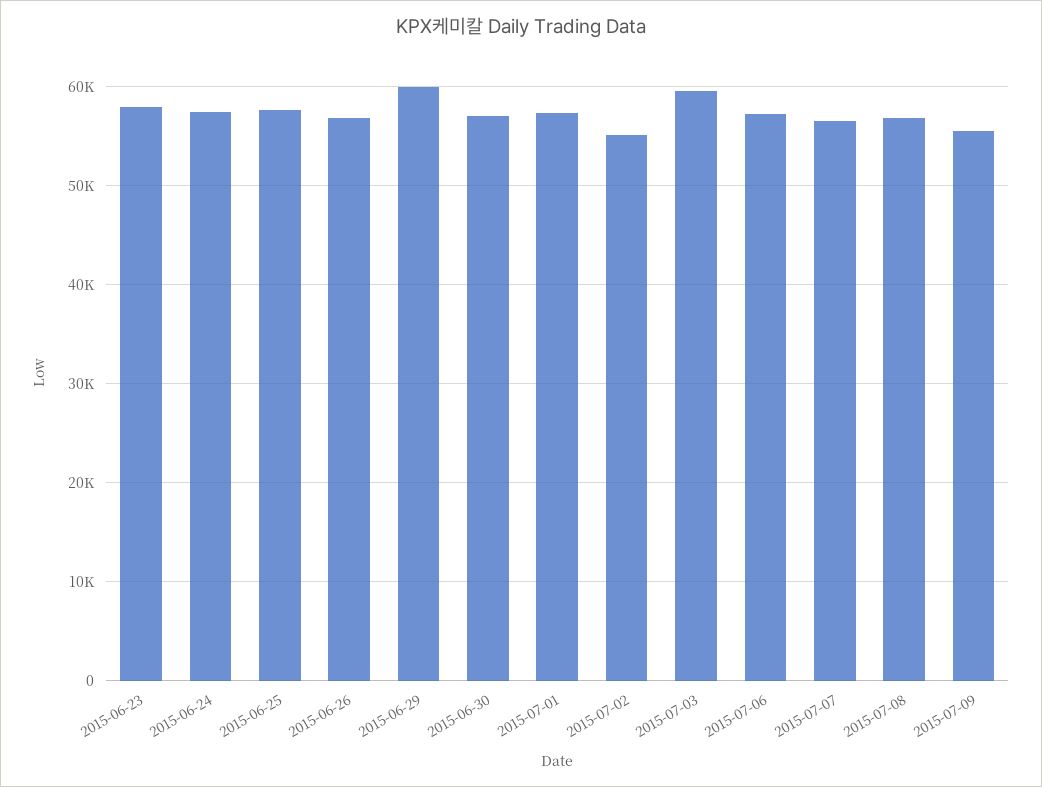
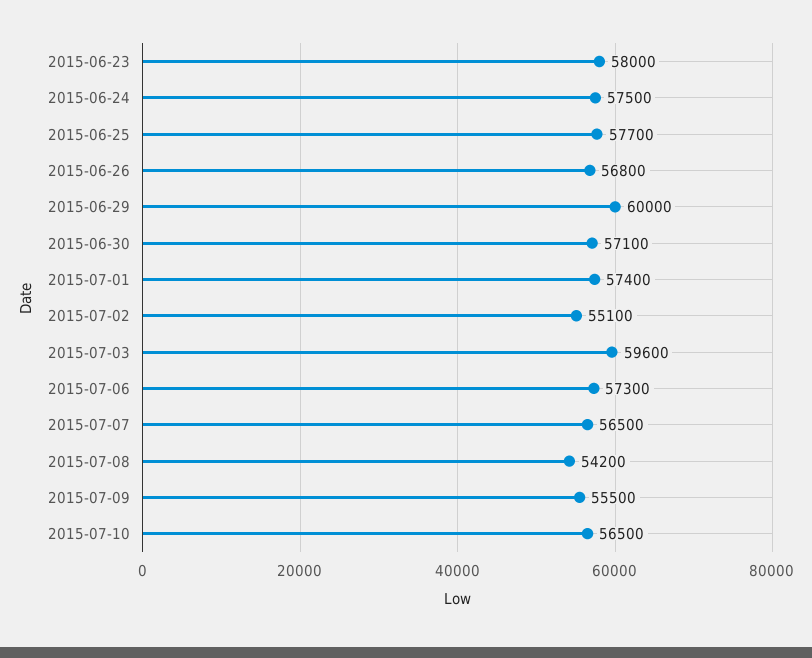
2015-07-08: 57000 -> 54200
2015-07-10: none -> 56500

